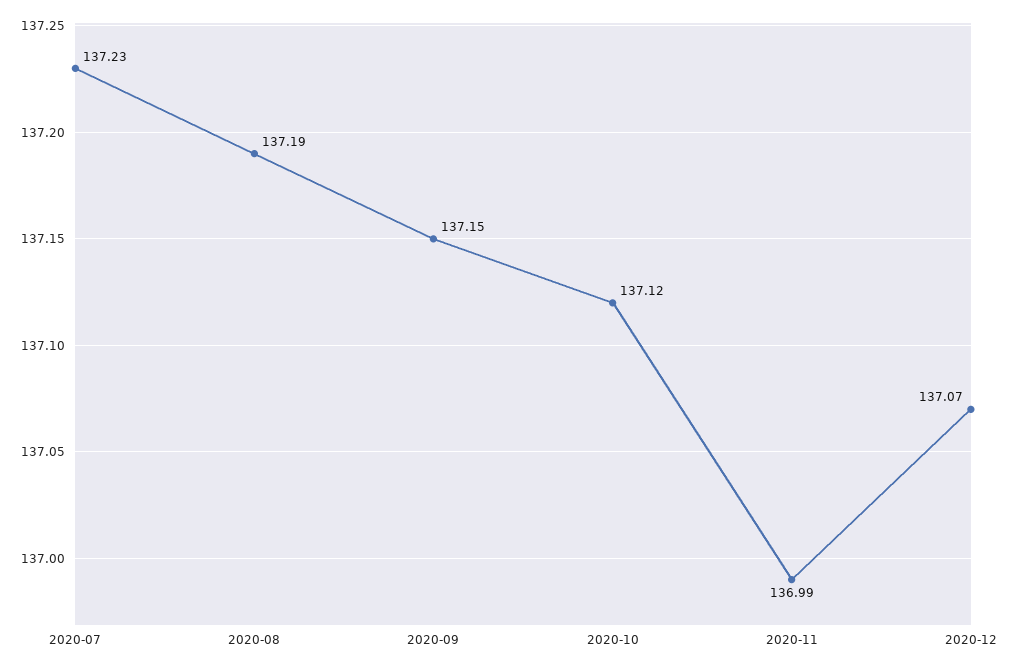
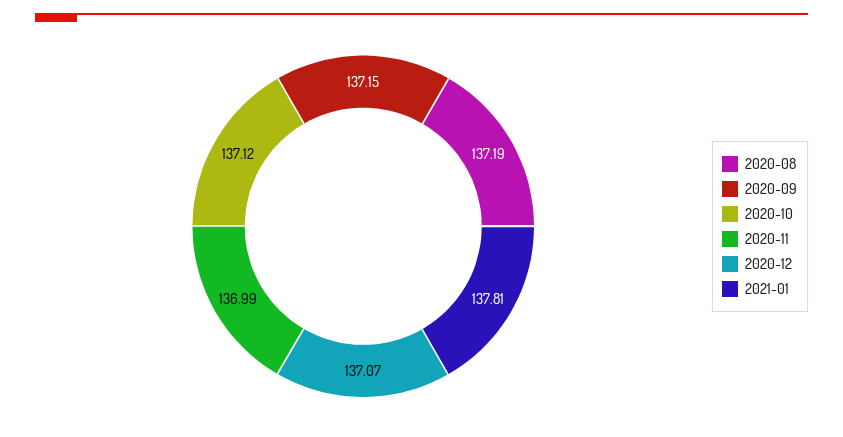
2020-07: 137.23 -> none
2021-01: none -> 137.81

